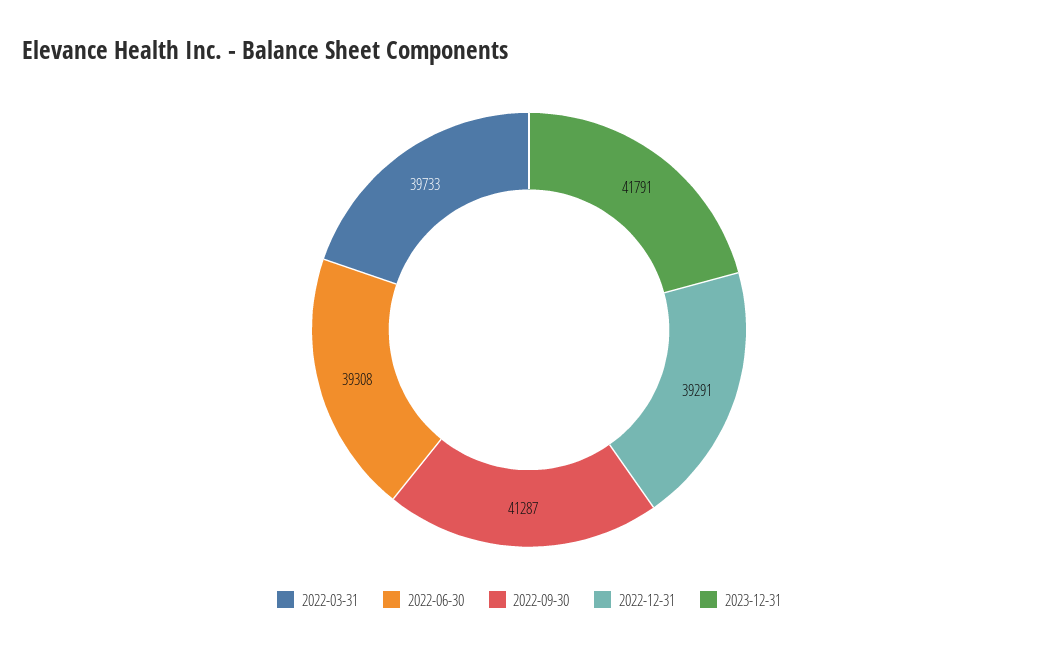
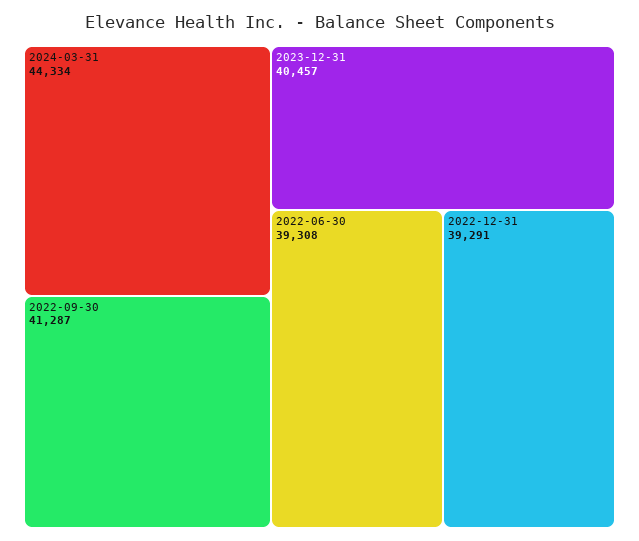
2022-03-31: 39733 -> none
2023-12-31: 41791 -> 40457
2024-03-31: none -> 44334

